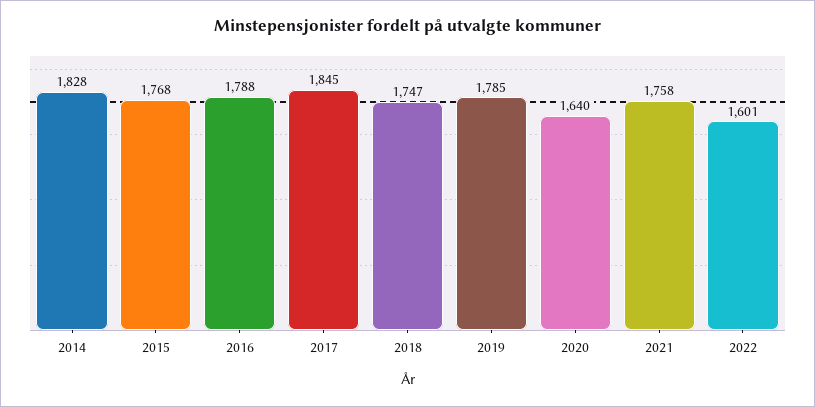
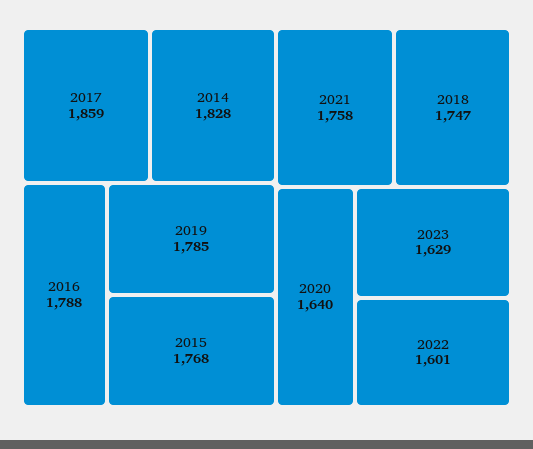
2017: 1845 -> 1859
2023: none -> 1629

